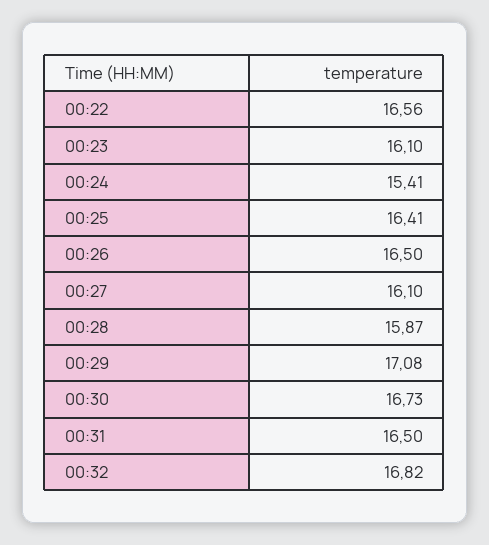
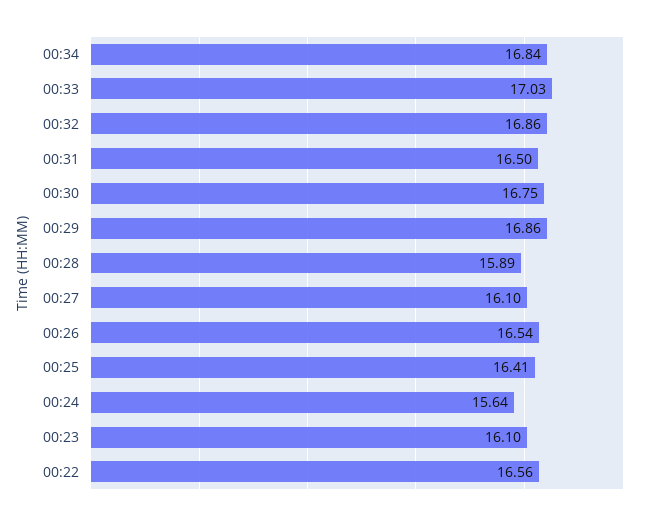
00:24: 15.41 -> 15.64
00:26: 16.5 -> 16.54
00:28: 15.87 -> 15.89
00:29: 17.08 -> 16.86
00:30: 16.73 -> 16.75
00:32: 16.82 -> 16.86
00:34: none -> 16.84
00:33: none -> 17.03

